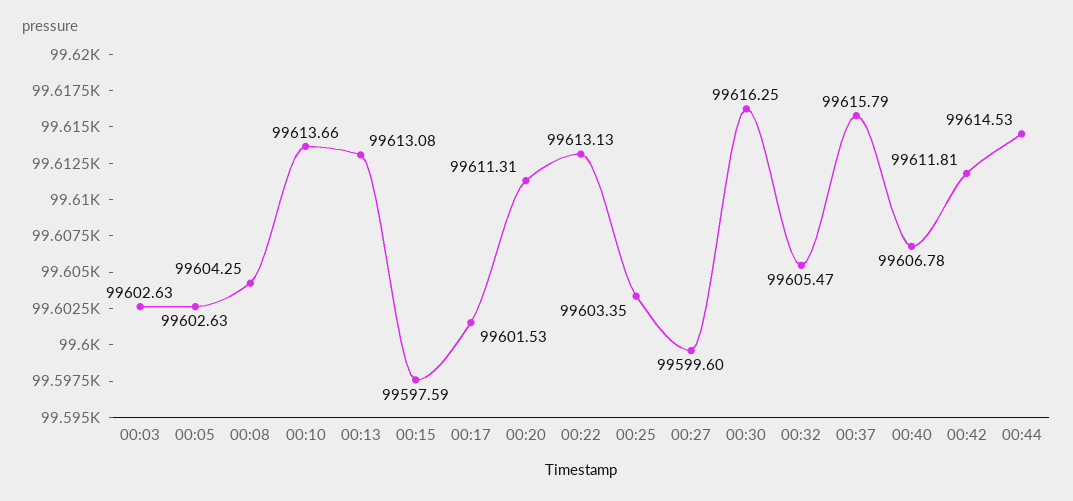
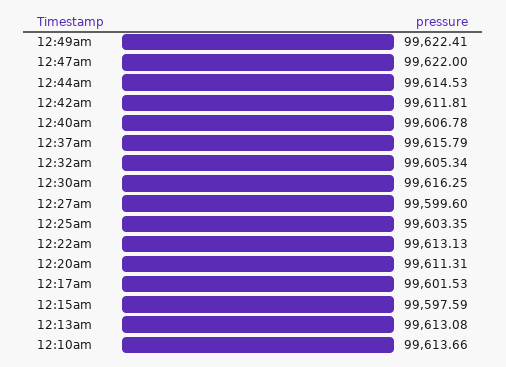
00:03: 99602.63 -> none
00:05: 99602.63 -> none
00:08: 99604.25 -> none
00:32: 99605.47 -> 99605.34
12:49am: none -> 99622.41
12:47am: none -> 99622

